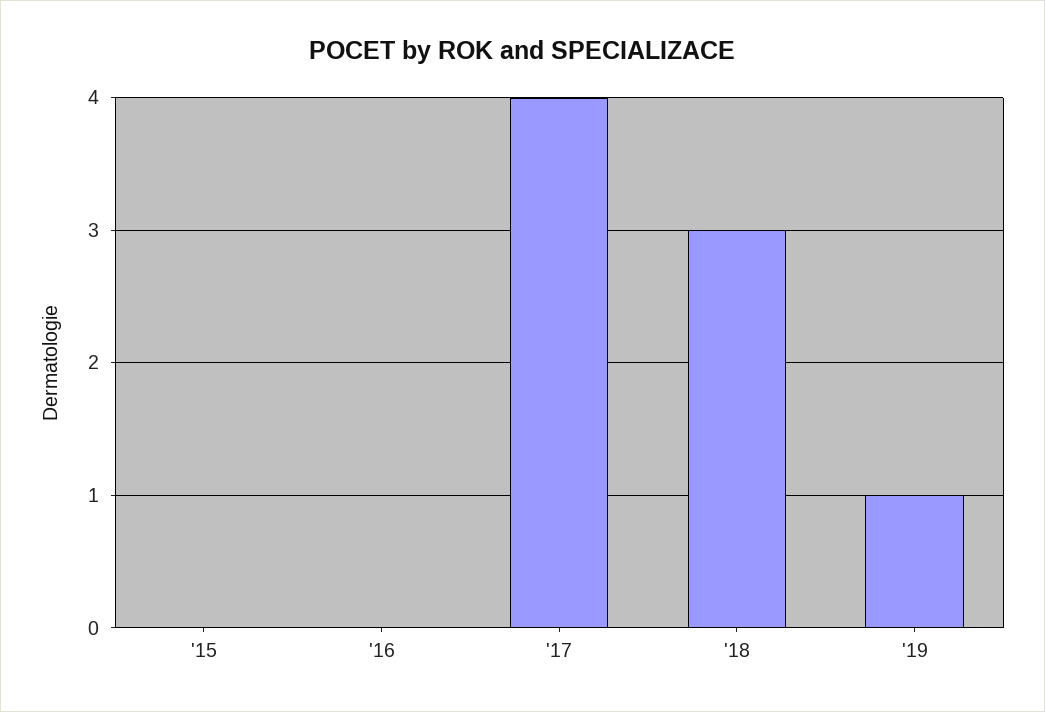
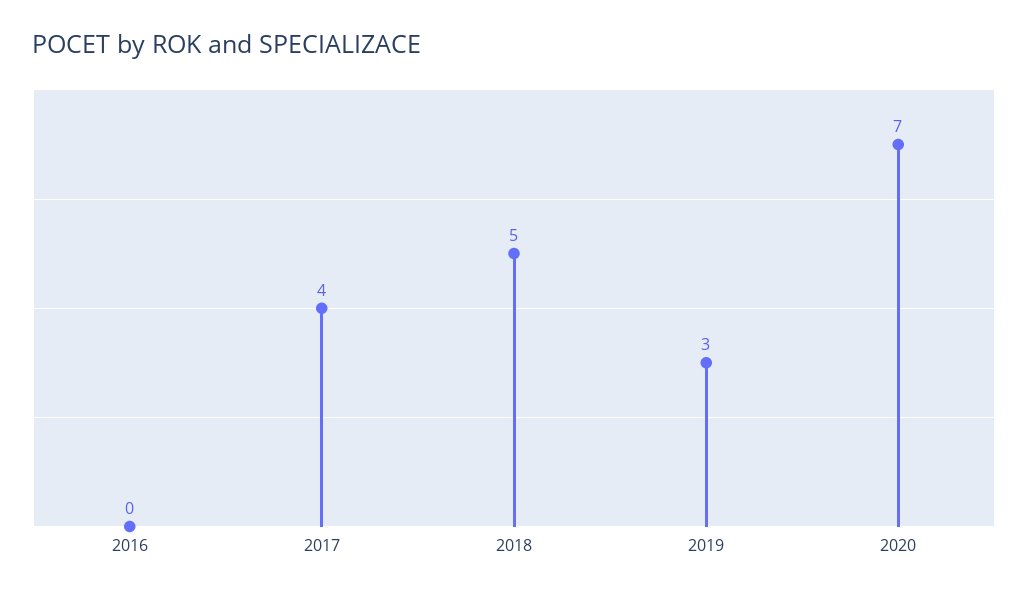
'15: 0 -> none
'18: 3 -> 5
'19: 1 -> 3
2020: none -> 7

